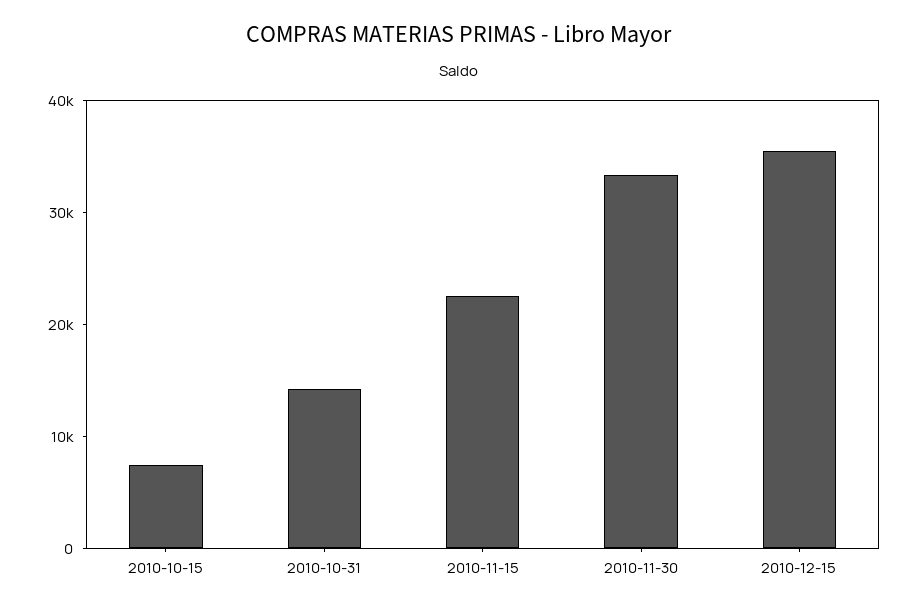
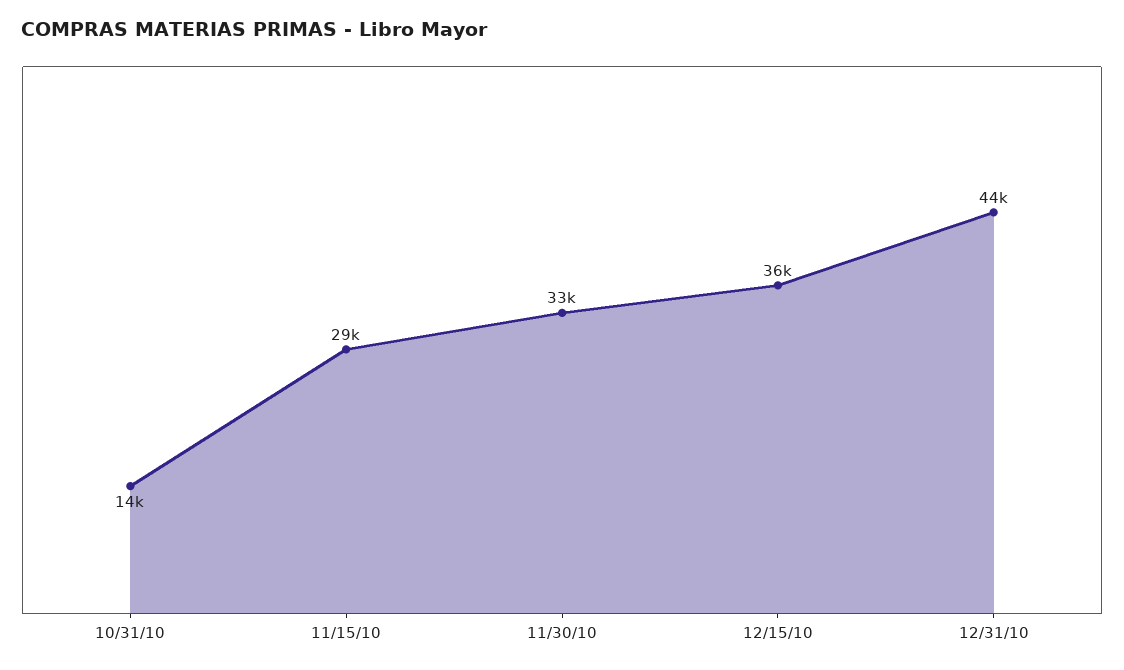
2010-10-15: 8000 -> none
2010-11-15: 22000 -> 29000
12/31/10: none -> 44000

